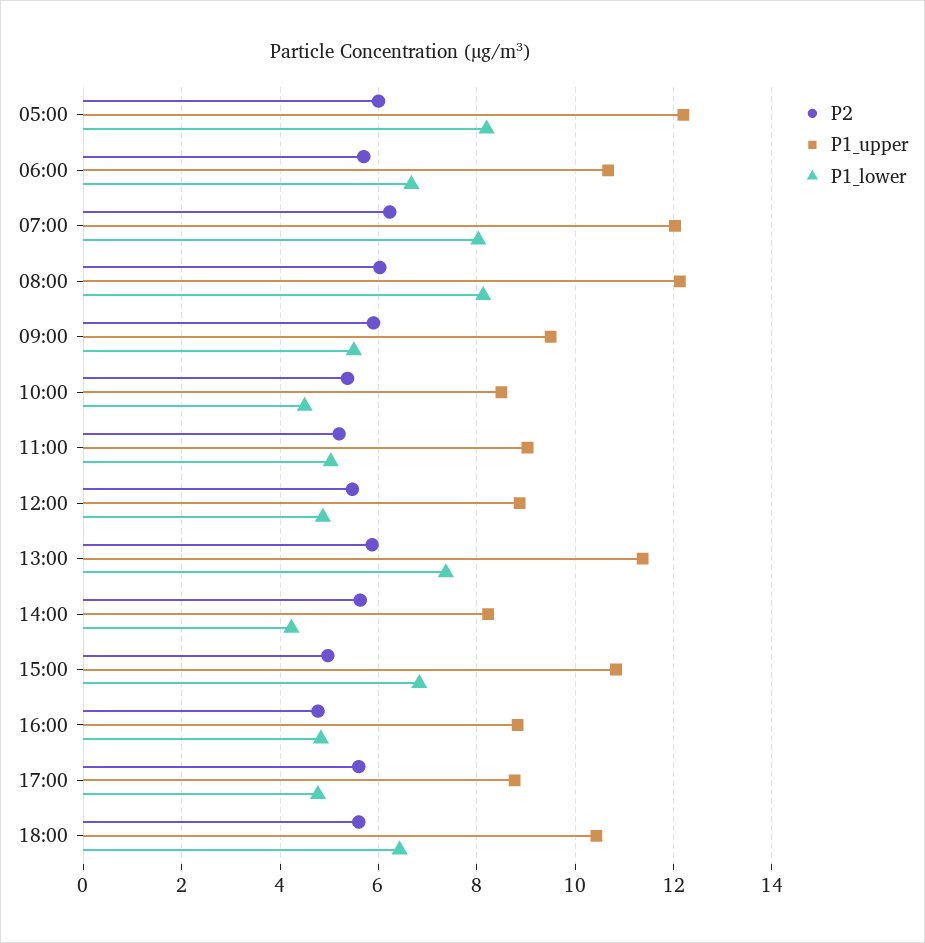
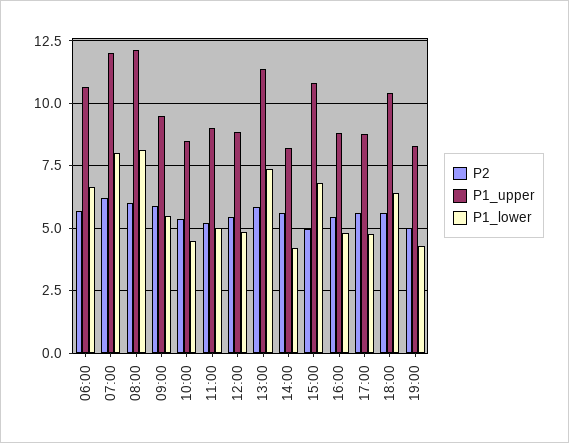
P2, 05:00: 6 -> none
P1_upper, 05:00: 12.2 -> none
P1_lower, 05:00: 8.2 -> none
P2, 16:00: 4.8 -> 5.5
P2, 19:00: none -> 5
P1_upper, 19:00: none -> 8.25
P1_lower, 19:00: none -> 4.25

